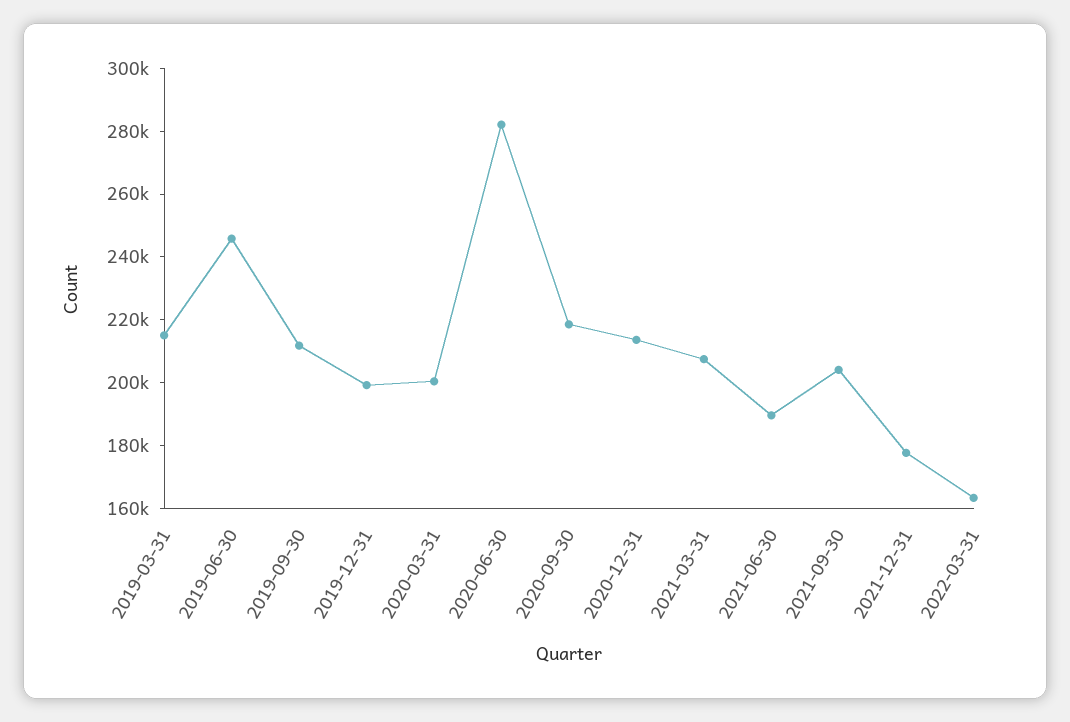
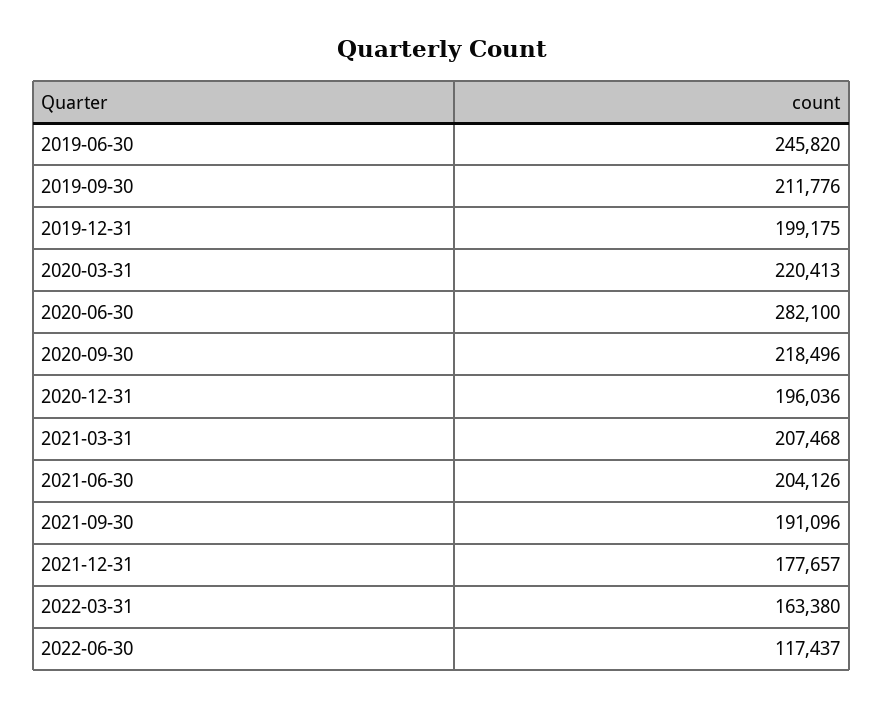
2019-03-31: 215000 -> none
2020-03-31: 200000 -> 220413
2020-12-31: 215000 -> 196036
2021-06-30: 190000 -> 204126
2021-09-30: 205000 -> 191096
2022-06-30: none -> 117437

